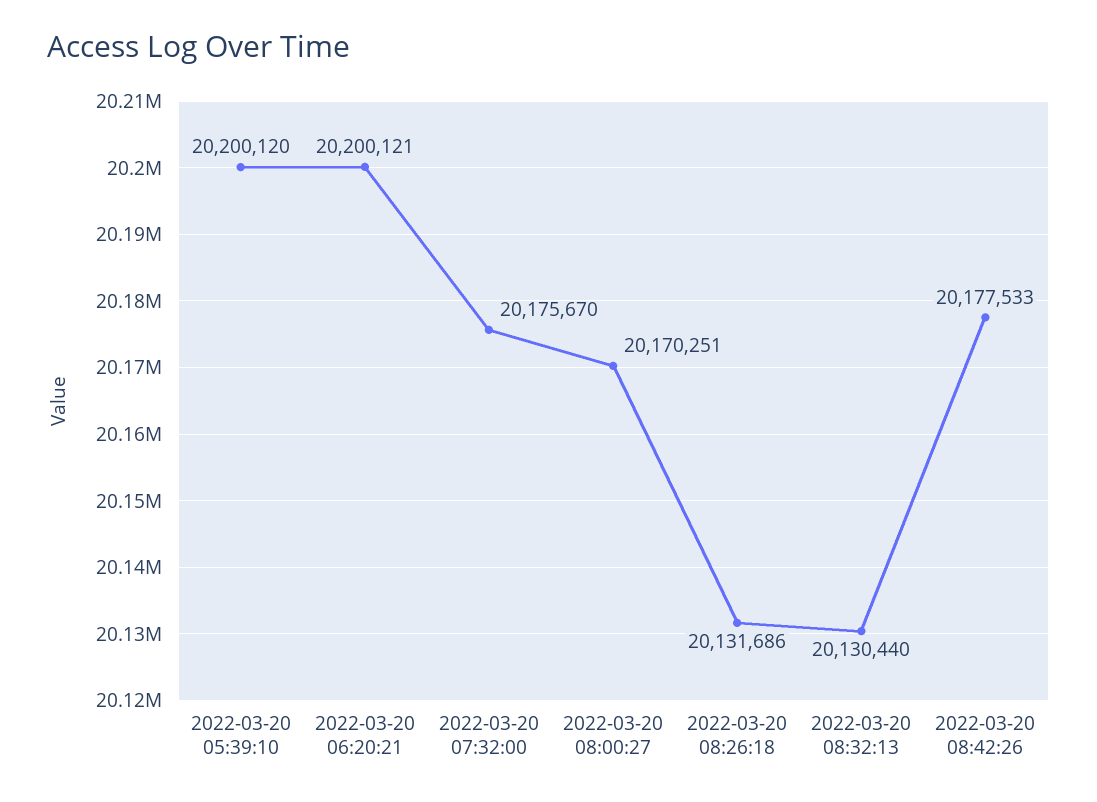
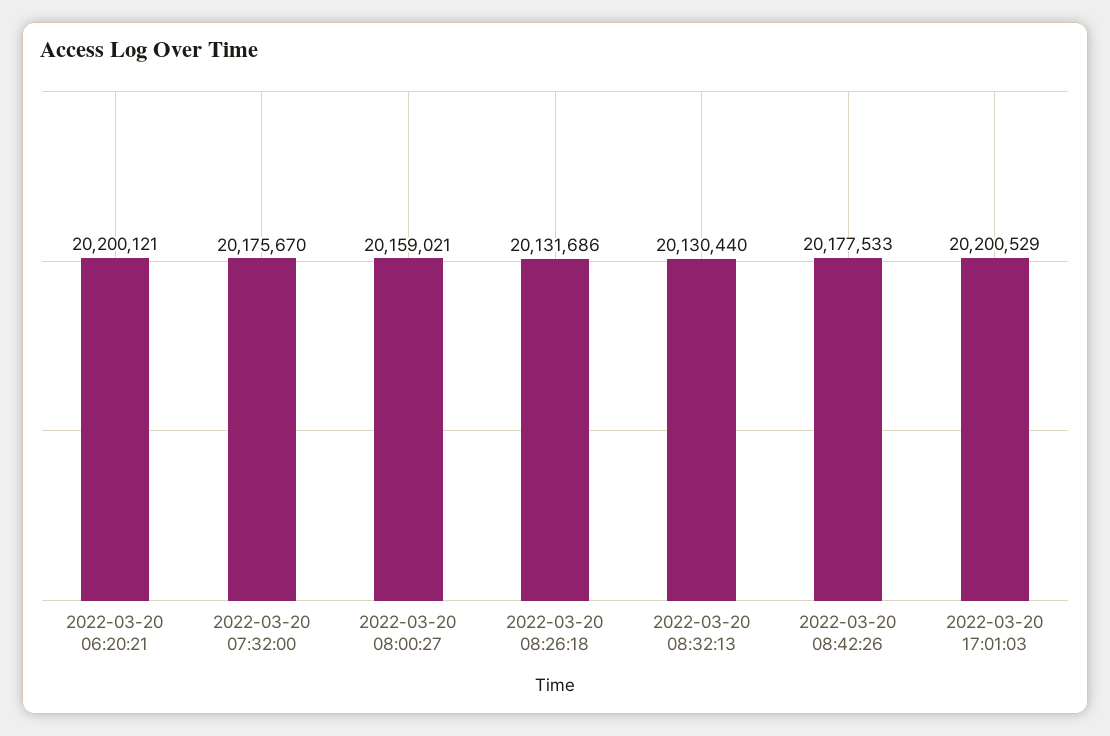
2022-03-20 05:39:10: 20200120 -> none
2022-03-20 08:00:27: 20170251 -> 20159021
2022-03-20 17:01:03: none -> 20200529

